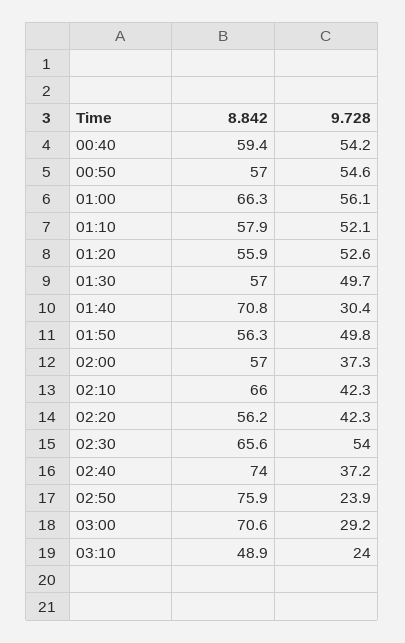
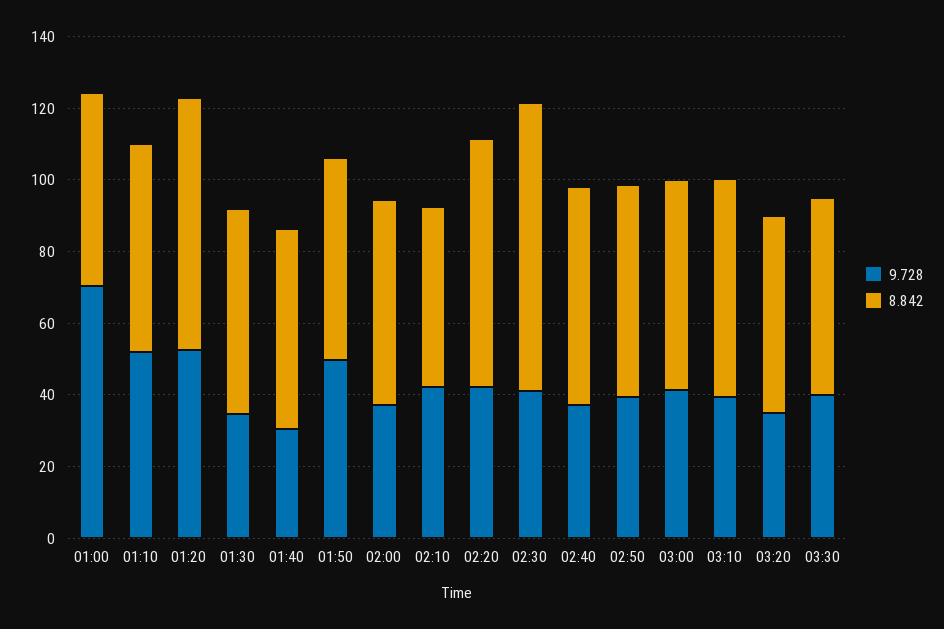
8.842, 00:40: 59.4 -> none
9.728, 00:40: 54.2 -> none
8.842, 00:50: 57 -> none
9.728, 00:50: 54.6 -> none
8.842, 01:00: 66.3 -> 55
9.728, 01:00: 56.1 -> 70
8.842, 01:20: 55.9 -> 70
9.728, 01:30: 49.7 -> 35
8.842, 01:40: 70.8 -> 55
8.842, 02:10: 66 -> 50
8.842, 02:20: 56.2 -> 70
8.842, 02:30: 65.6 -> 80
9.728, 02:30: 54 -> 40
8.842, 02:40: 74 -> 60
8.842, 02:50: 75.9 -> 60
9.728, 02:50: 23.9 -> 40
8.842, 03:00: 70.6 -> 60
9.728, 03:00: 29.2 -> 40
8.842, 03:10: 48.9 -> 60
9.728, 03:10: 24 -> 40
9.728, 03:20: none -> 35
8.842, 03:20: none -> 55
9.728, 03:30: none -> 40
8.842, 03:30: none -> 55

